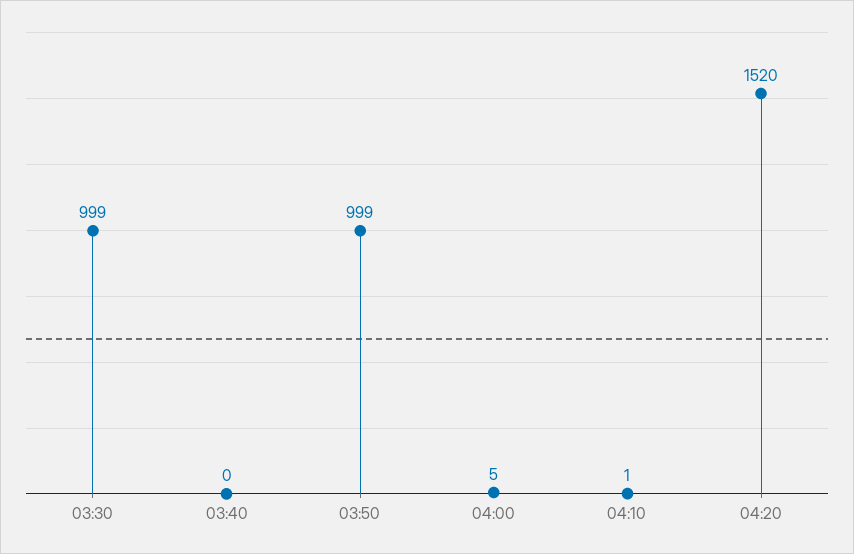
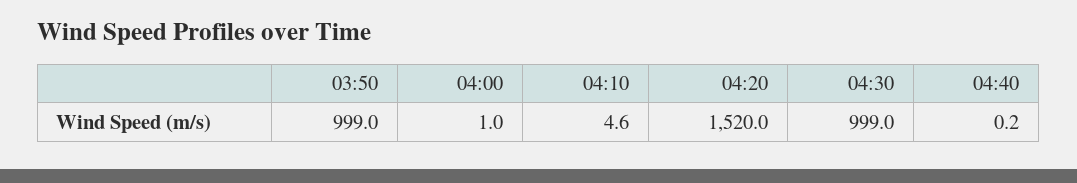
03:30: 999 -> none
03:40: 0 -> none
04:00: 5 -> 1
04:10: 1 -> 4.6
04:30: none -> 999
04:40: none -> 0.2

